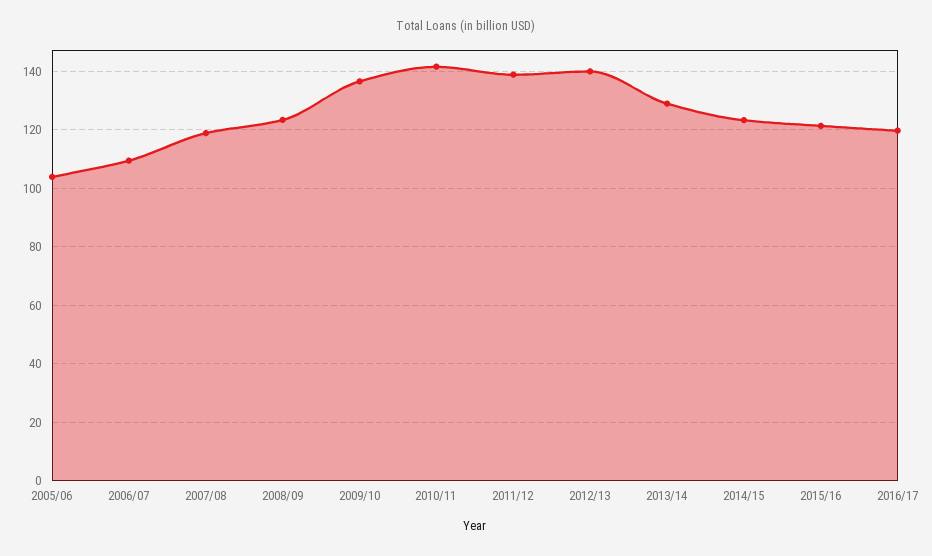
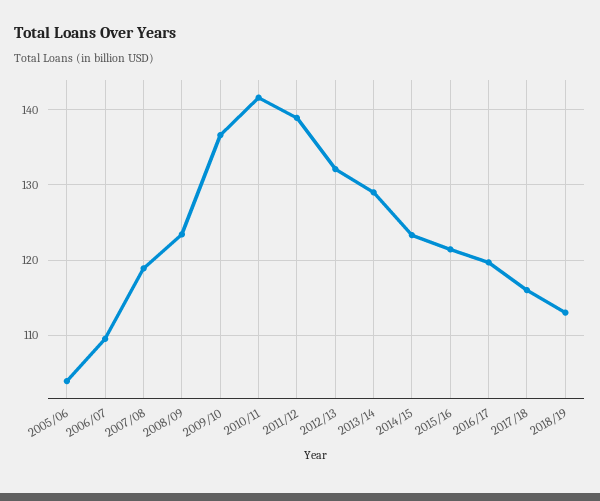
2012/13: 140 -> 132
2017/18: none -> 116
2018/19: none -> 113

